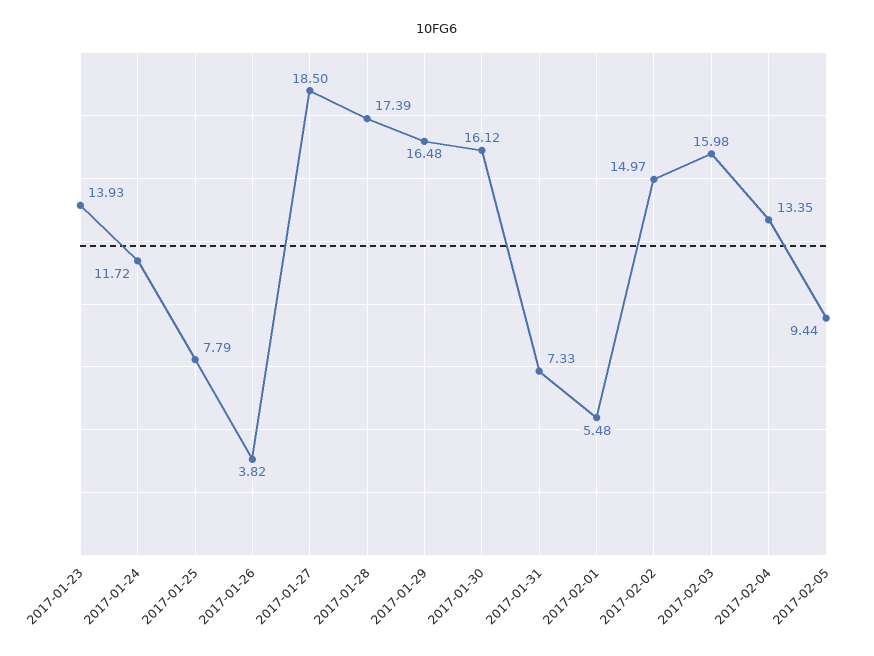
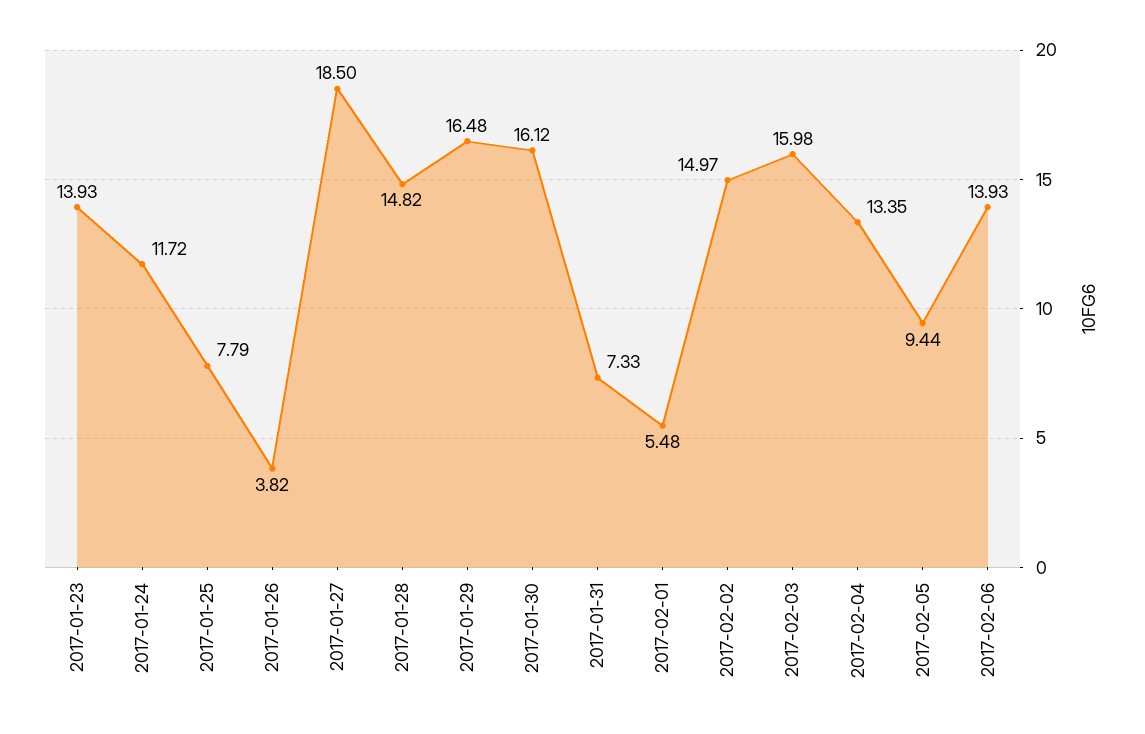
2017-01-28: 17.39 -> 14.82
2017-02-06: none -> 13.93

